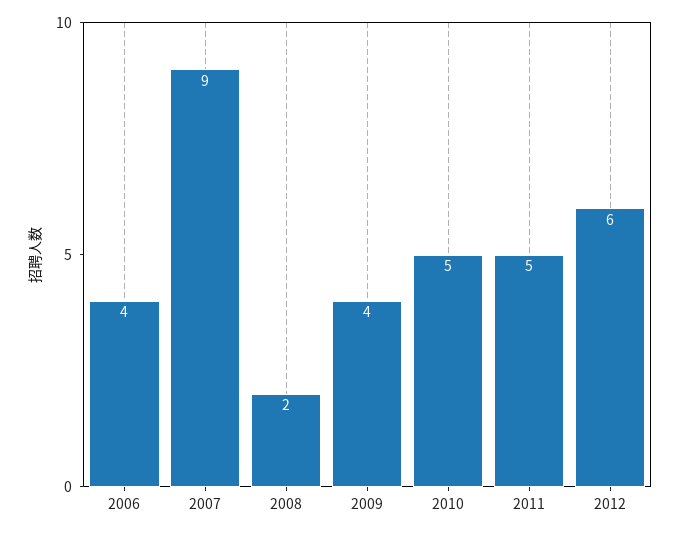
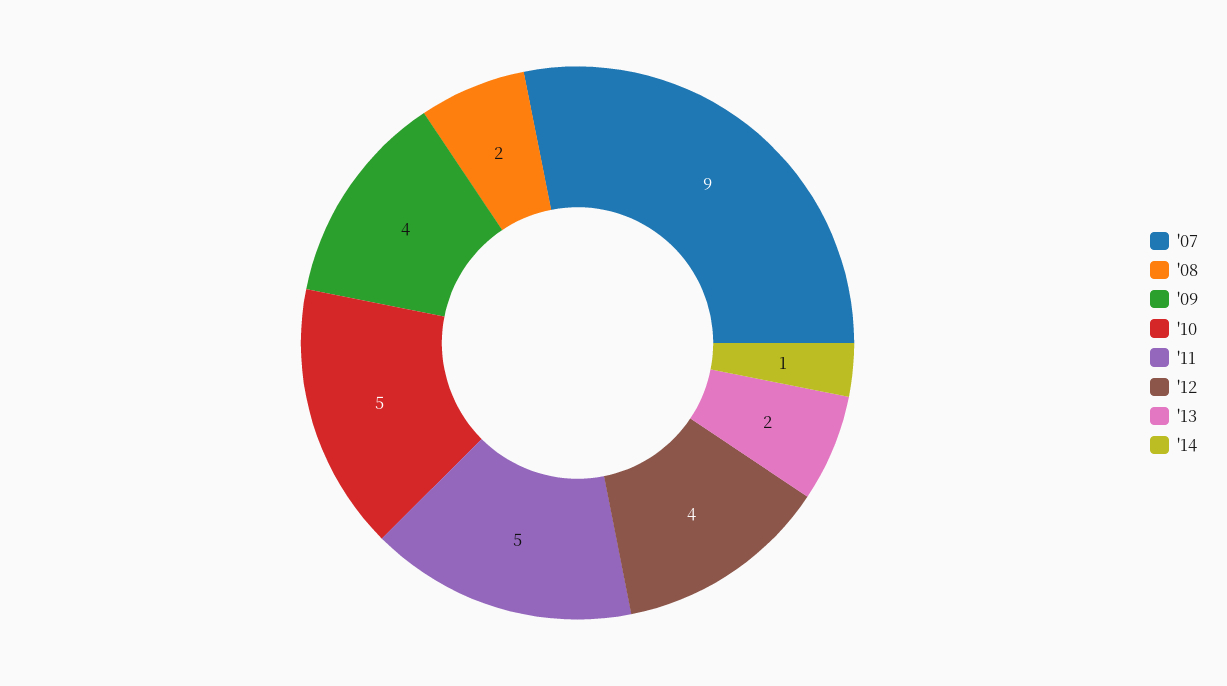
2006: 4 -> none
2012: 6 -> 4
'13: none -> 2
'14: none -> 1

